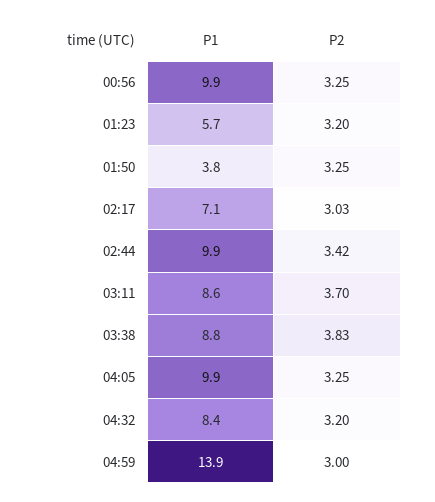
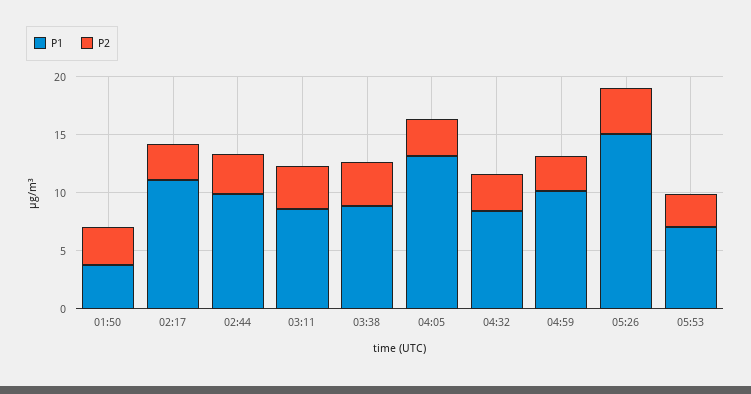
P1, 00:56: 9.9 -> none
P2, 00:56: 3.25 -> none
P1, 01:23: 5.7 -> none
P2, 01:23: 3.2 -> none
P1, 02:17: 7.1 -> 11
P1, 04:05: 9.9 -> 13
P1, 04:59: 13.9 -> 10
P1, 05:26: none -> 15
P2, 05:26: none -> 4
P1, 05:53: none -> 7
P2, 05:53: none -> 3

